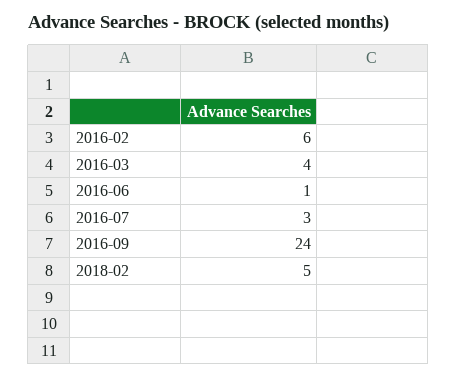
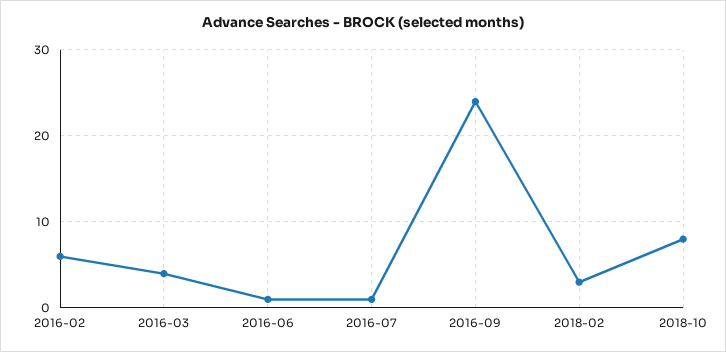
2016-07: 3 -> 1
2018-02: 5 -> 3
2018-10: none -> 8

